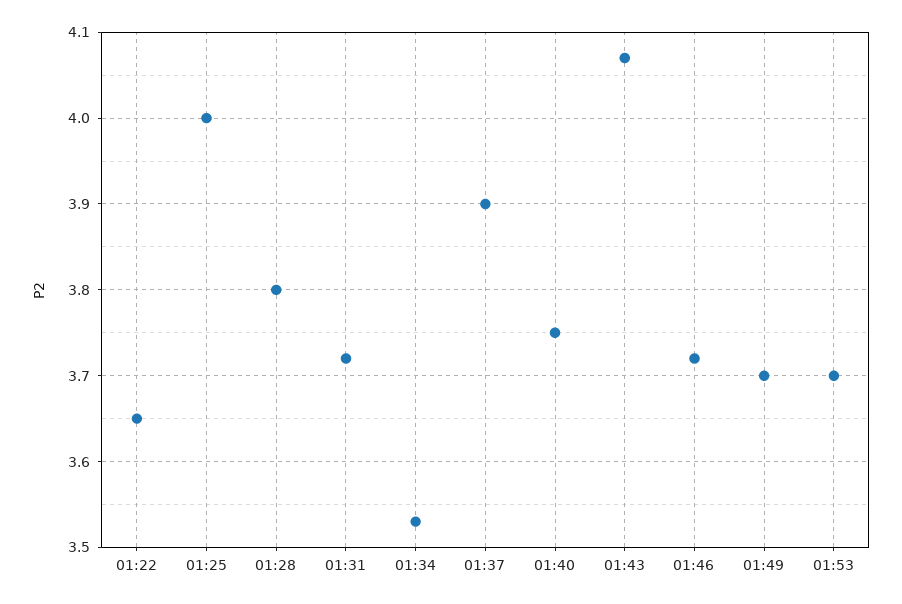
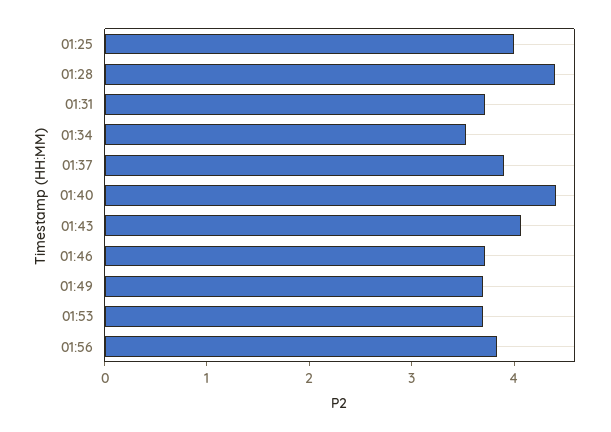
01:22: 3.65 -> none
01:28: 3.8 -> 4.4
01:40: 3.75 -> 4.4
01:56: none -> 3.8

